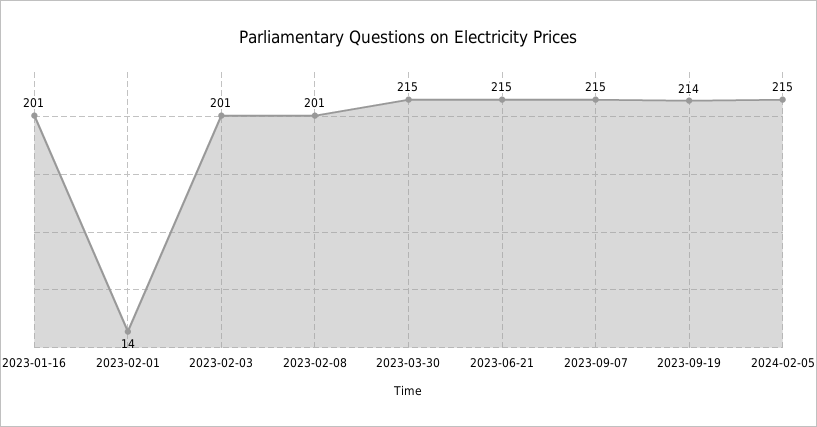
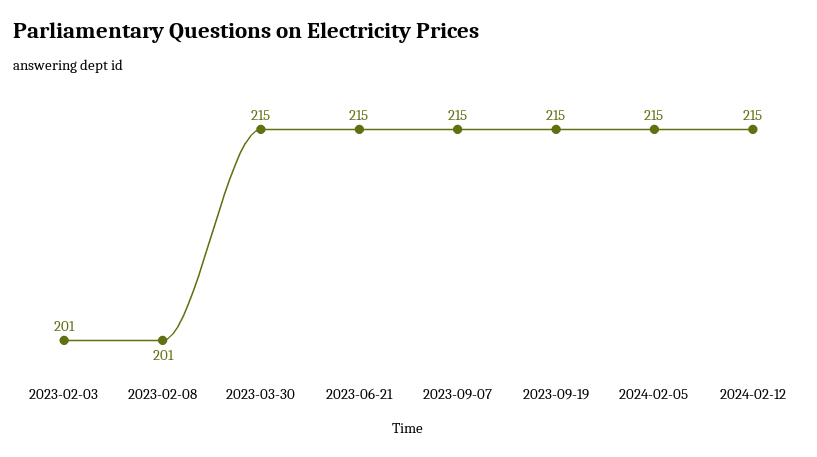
2023-01-16: 201 -> none
2023-02-01: 14 -> none
2023-09-19: 214 -> 215
2024-02-12: none -> 215

